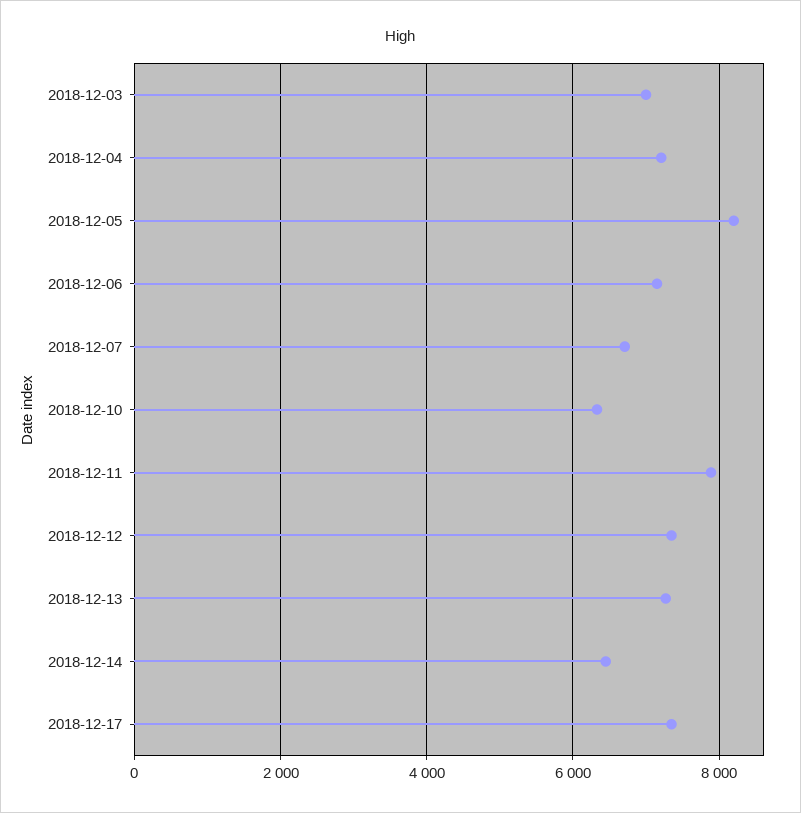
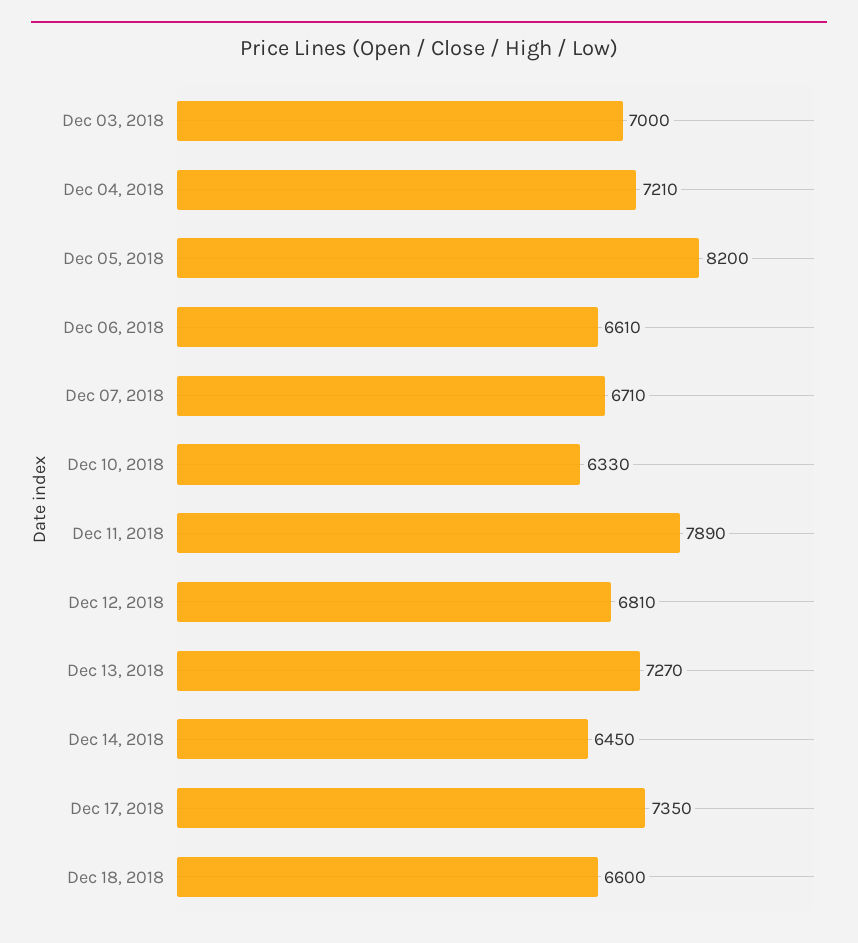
2018-12-06: 7200 -> 6610
2018-12-12: 7400 -> 6810
Dec 18, 2018: none -> 6600

